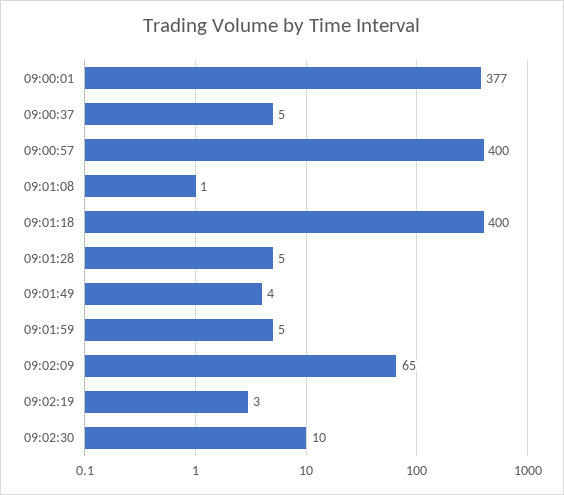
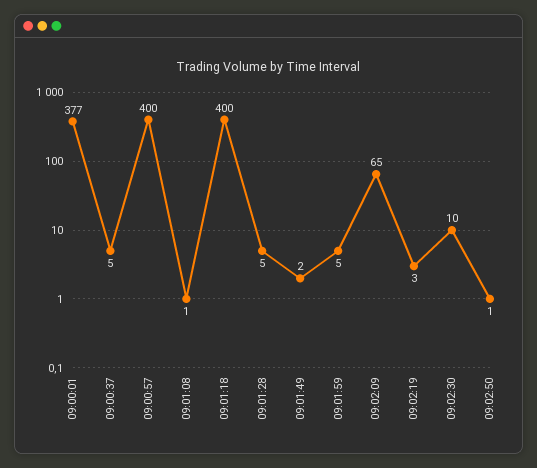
09:01:49: 4 -> 2
09:02:50: none -> 1

